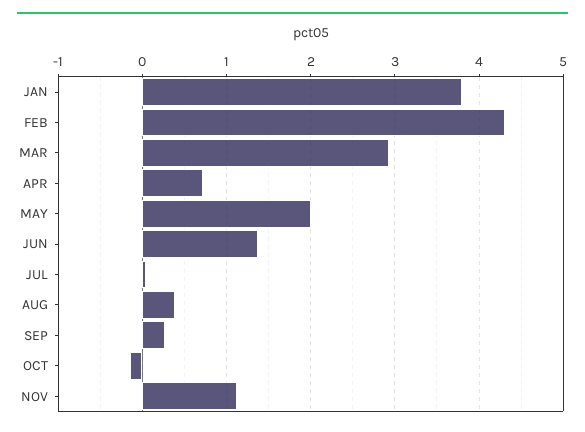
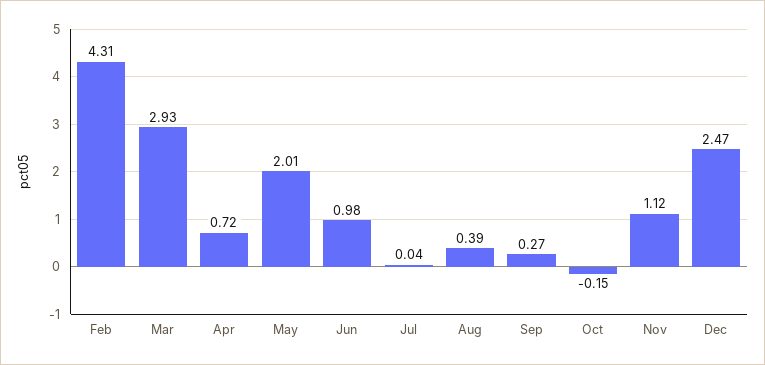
JAN: 3.8 -> none
JUN: 1.4 -> 0.98
Dec: none -> 2.47

